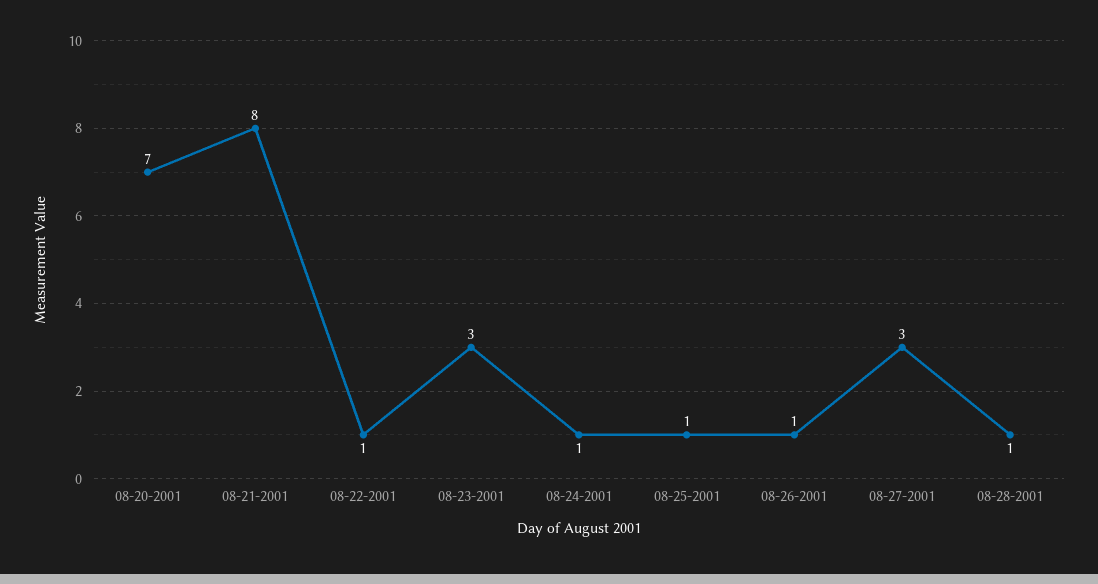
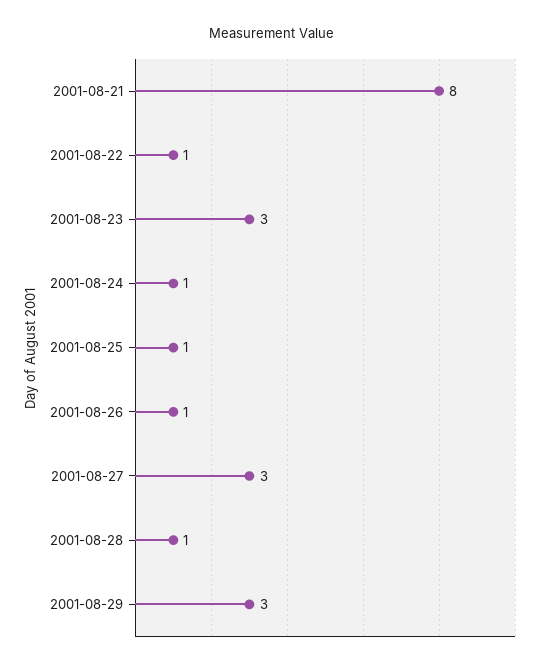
08-20-2001: 7 -> none
2001-08-29: none -> 3

